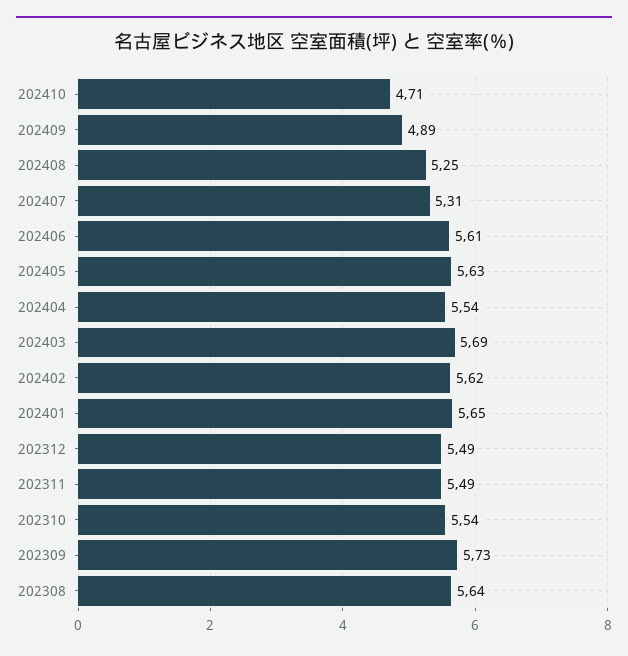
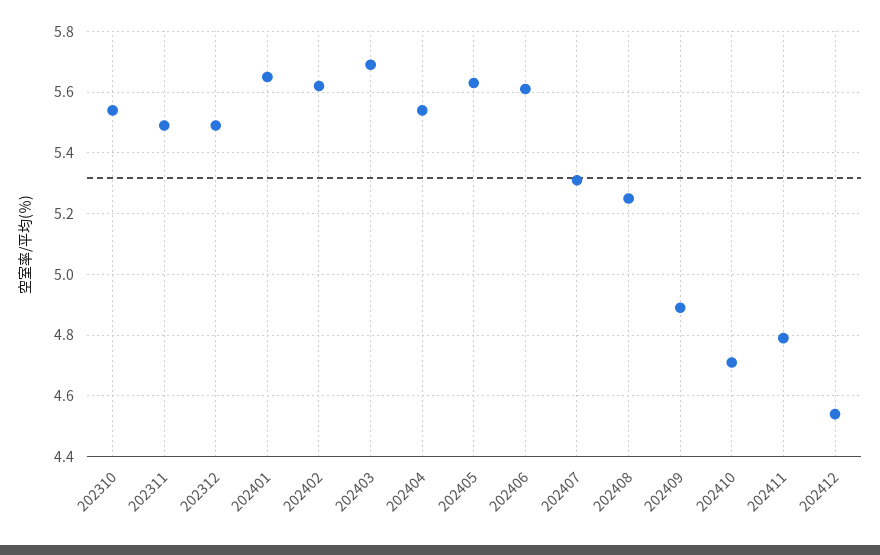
202309: 5.73 -> none
202308: 5.64 -> none
202411: none -> 4.8
202412: none -> 4.55

